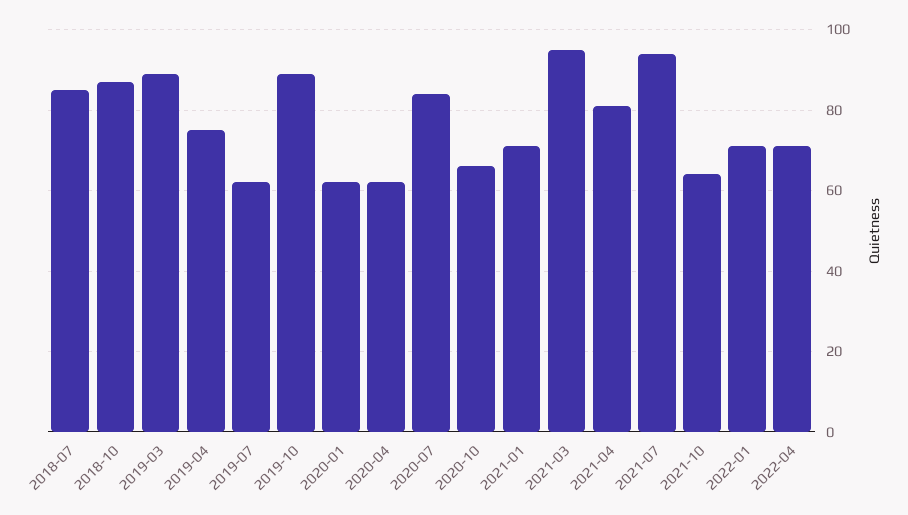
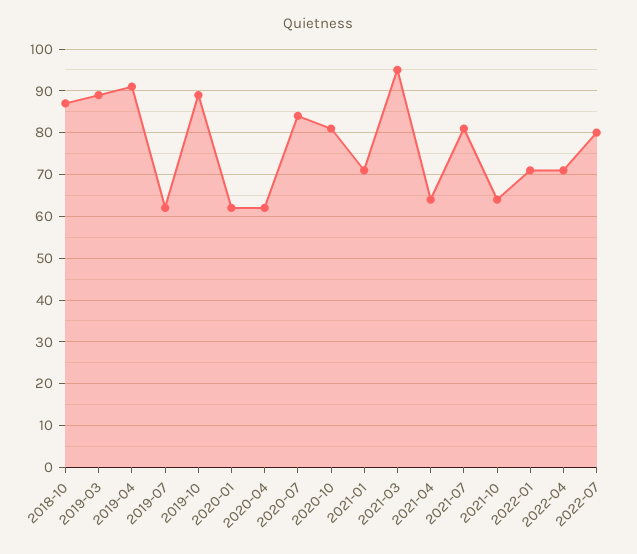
2018-07: 85 -> none
2019-04: 75 -> 90
2020-10: 65 -> 80
2021-04: 80 -> 65
2021-07: 95 -> 80
2022-07: none -> 80

